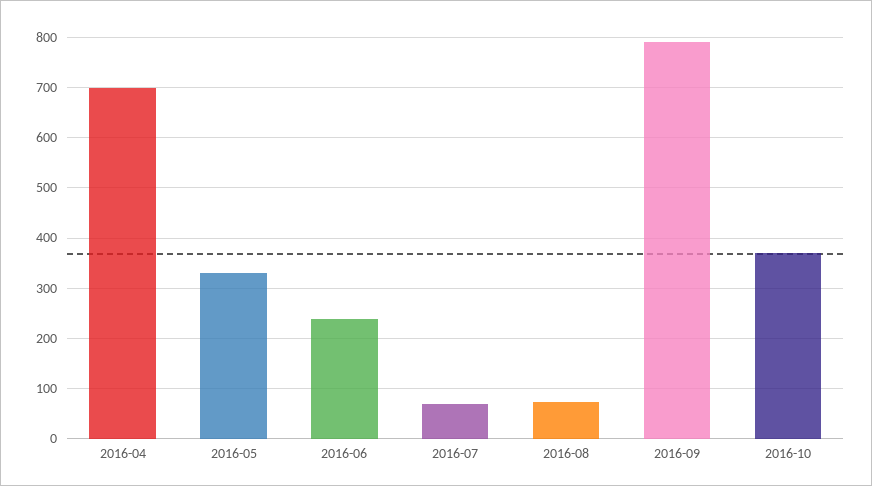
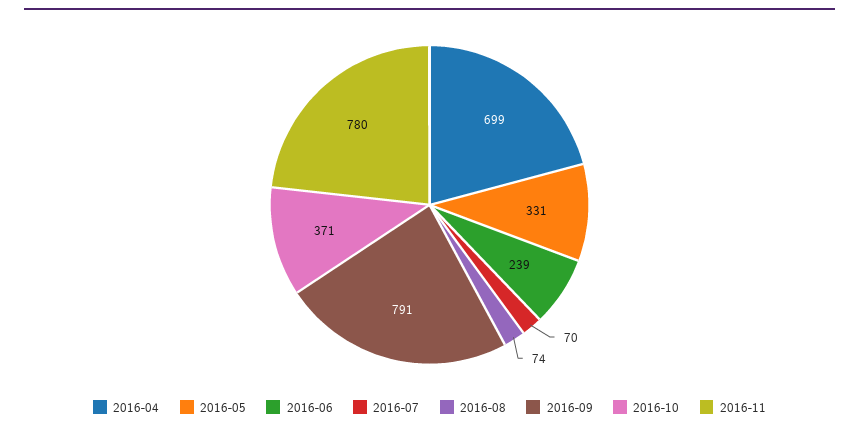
2016-11: none -> 780

